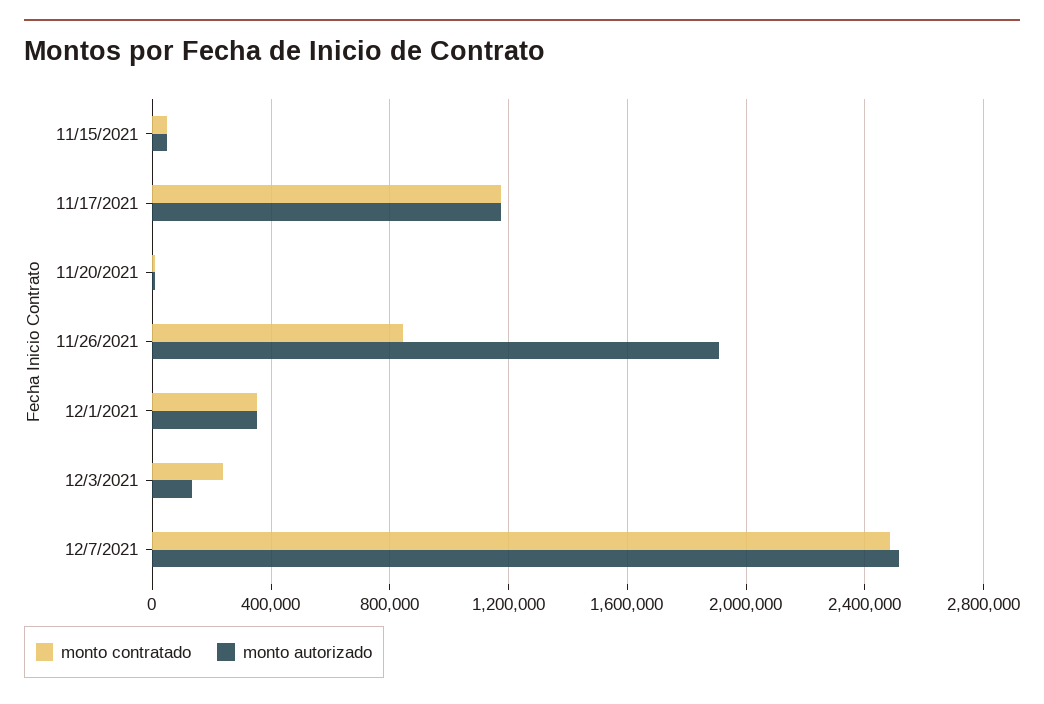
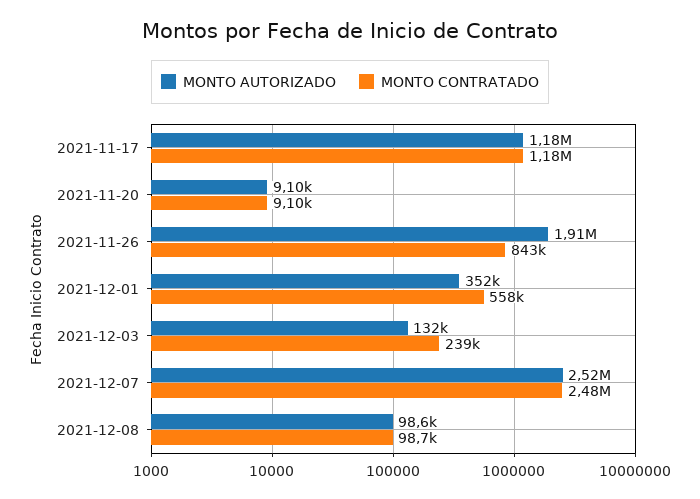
monto contratado, 11/15/2021: 50000 -> none
monto autorizado, 11/15/2021: 50000 -> none
monto contratado, 12/1/2021: 350000 -> 558000
monto autorizado, 2021-12-08: none -> 98600
monto contratado, 2021-12-08: none -> 98700

